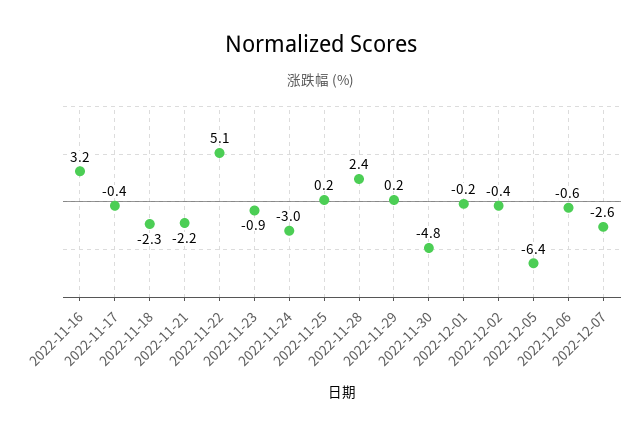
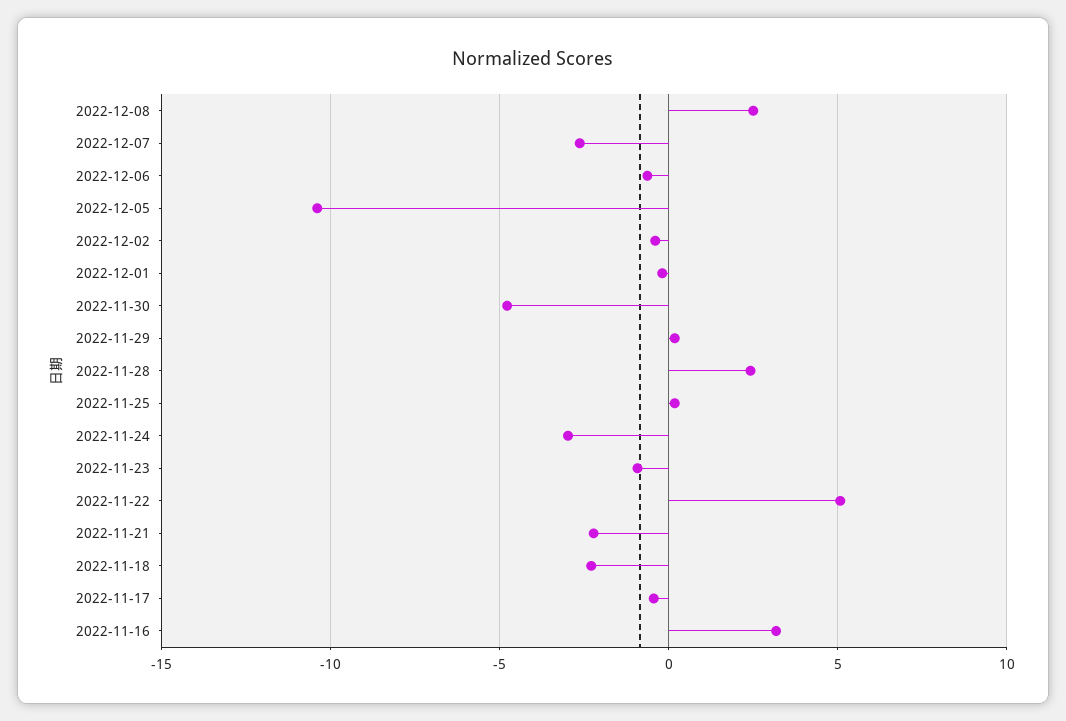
2022-12-05: -6.4 -> -10.5
2022-12-08: none -> 2.5

